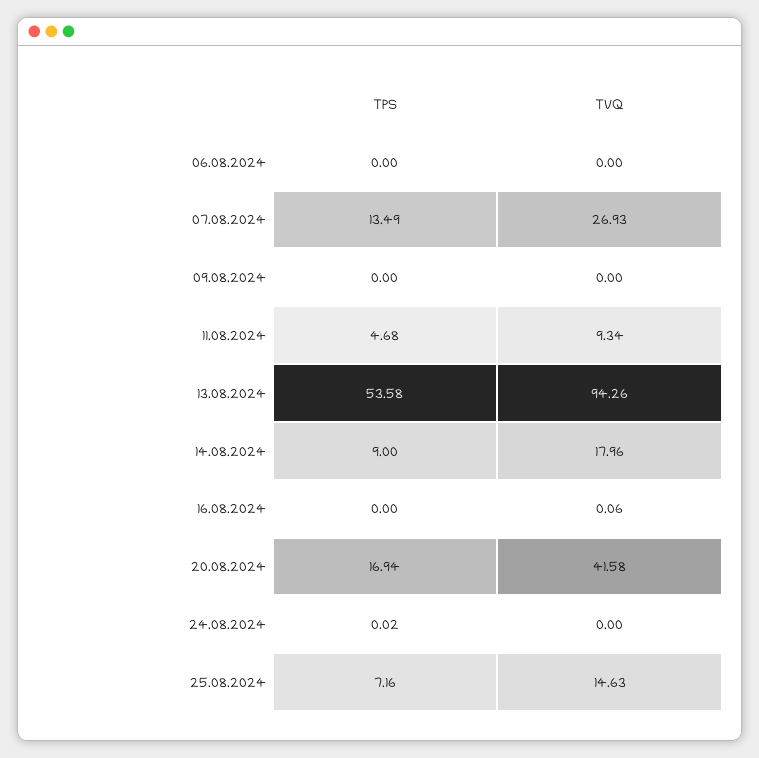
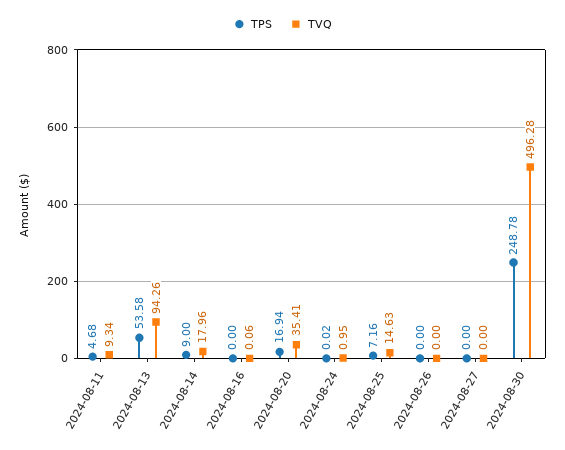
TPS, 06.08.2024: 0 -> none
TVQ, 06.08.2024: 0 -> none
TPS, 07.08.2024: 13.49 -> none
TVQ, 07.08.2024: 26.93 -> none
TPS, 09.08.2024: 0 -> none
TVQ, 09.08.2024: 0 -> none
TVQ, 20.08.2024: 41.58 -> 35.41
TVQ, 24.08.2024: 0 -> 0.95
TPS, 2024-08-26: none -> 0
TVQ, 2024-08-26: none -> 0
TPS, 2024-08-27: none -> 0
TVQ, 2024-08-27: none -> 0
TPS, 2024-08-30: none -> 248.78
TVQ, 2024-08-30: none -> 496.28

